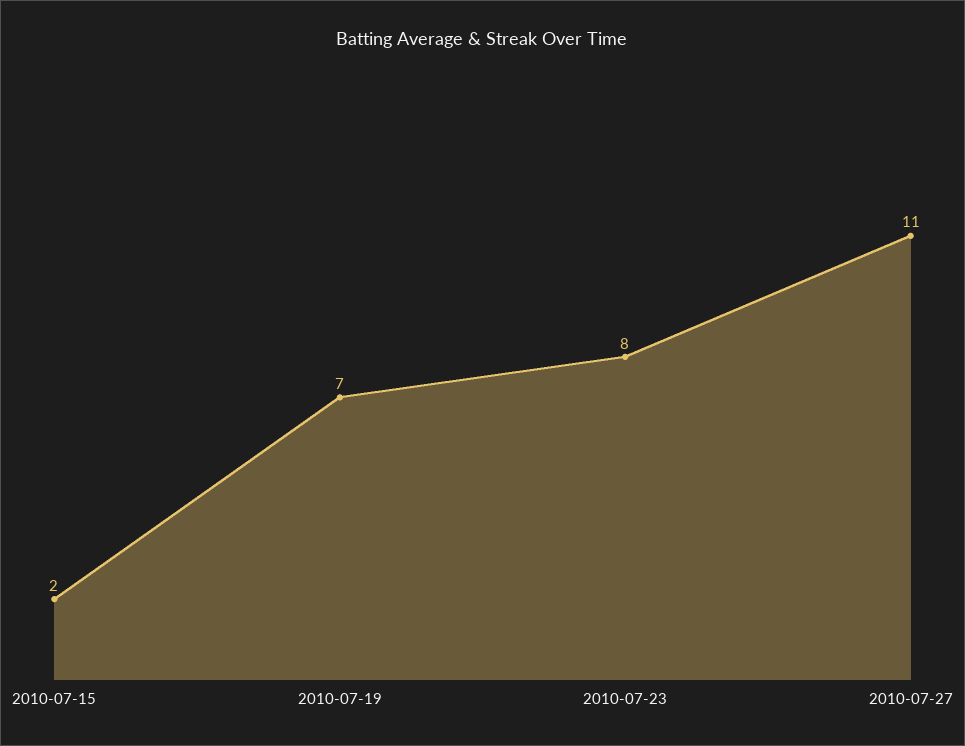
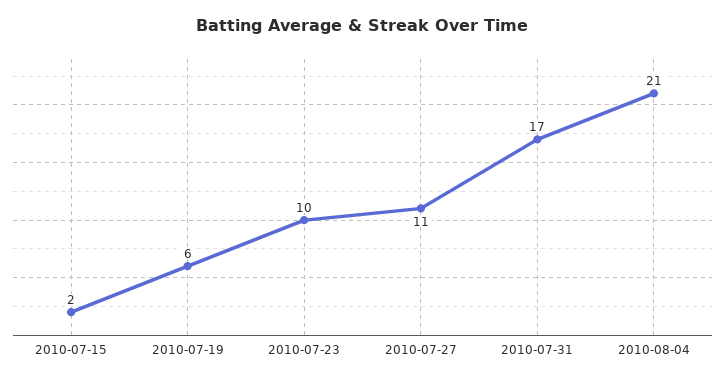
2010-07-19: 7 -> 6
2010-07-23: 8 -> 10
2010-07-31: none -> 17
2010-08-04: none -> 21

